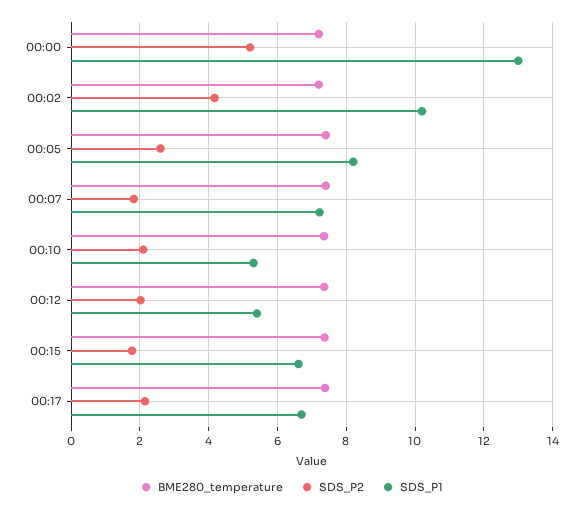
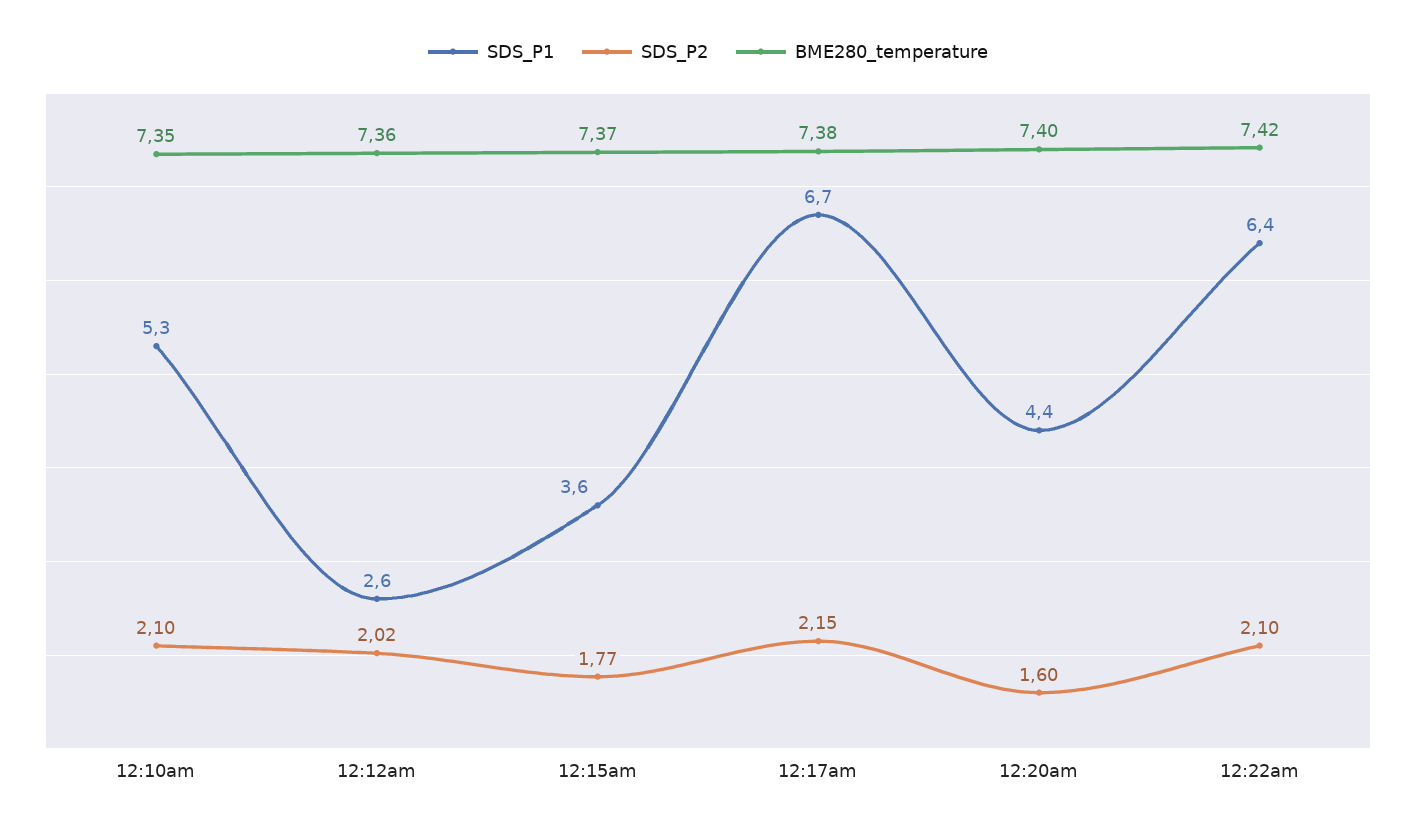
BME280_temperature, 00:00: 7.2 -> none
SDS_P2, 00:00: 5.2 -> none
SDS_P1, 00:00: 13 -> none
BME280_temperature, 00:02: 7.2 -> none
SDS_P2, 00:02: 4.2 -> none
SDS_P1, 00:02: 10.2 -> none
BME280_temperature, 00:05: 7.4 -> none
SDS_P2, 00:05: 2.6 -> none
SDS_P1, 00:05: 8.2 -> none
BME280_temperature, 00:07: 7.4 -> none
SDS_P2, 00:07: 1.8 -> none
SDS_P1, 00:07: 7.2 -> none
SDS_P1, 00:12: 5.4 -> 2.6
SDS_P1, 00:15: 6.6 -> 3.6
SDS_P1, 12:20am: none -> 4.4
SDS_P2, 12:20am: none -> 1.6
BME280_temperature, 12:20am: none -> 7.4
SDS_P1, 12:22am: none -> 6.4
SDS_P2, 12:22am: none -> 2.1
BME280_temperature, 12:22am: none -> 7.42

